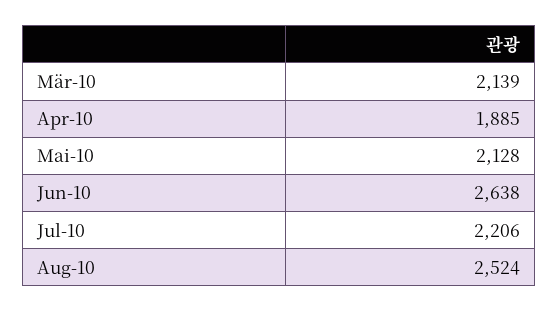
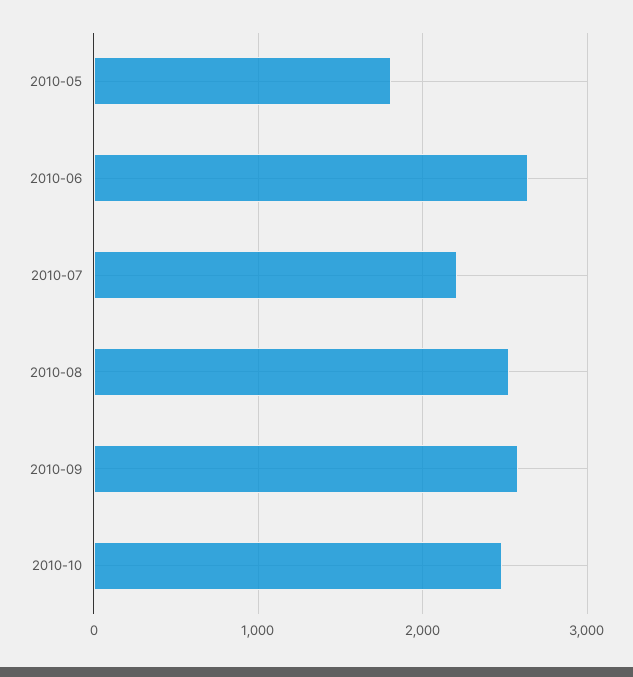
Mär-10: 2139 -> none
Apr-10: 1885 -> none
Mai-10: 2128 -> 1800
2010-09: none -> 2600
2010-10: none -> 2500

